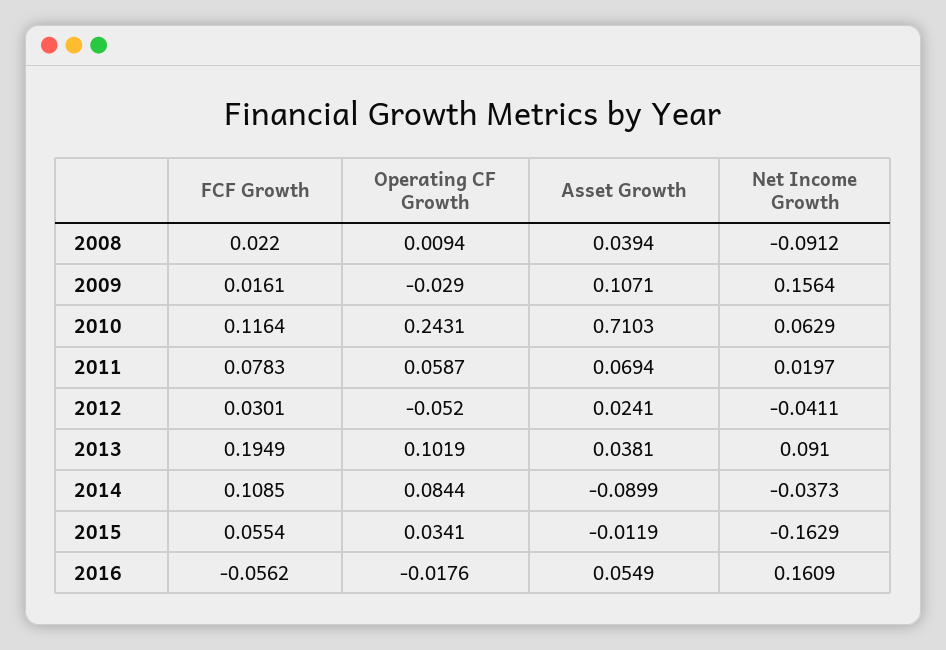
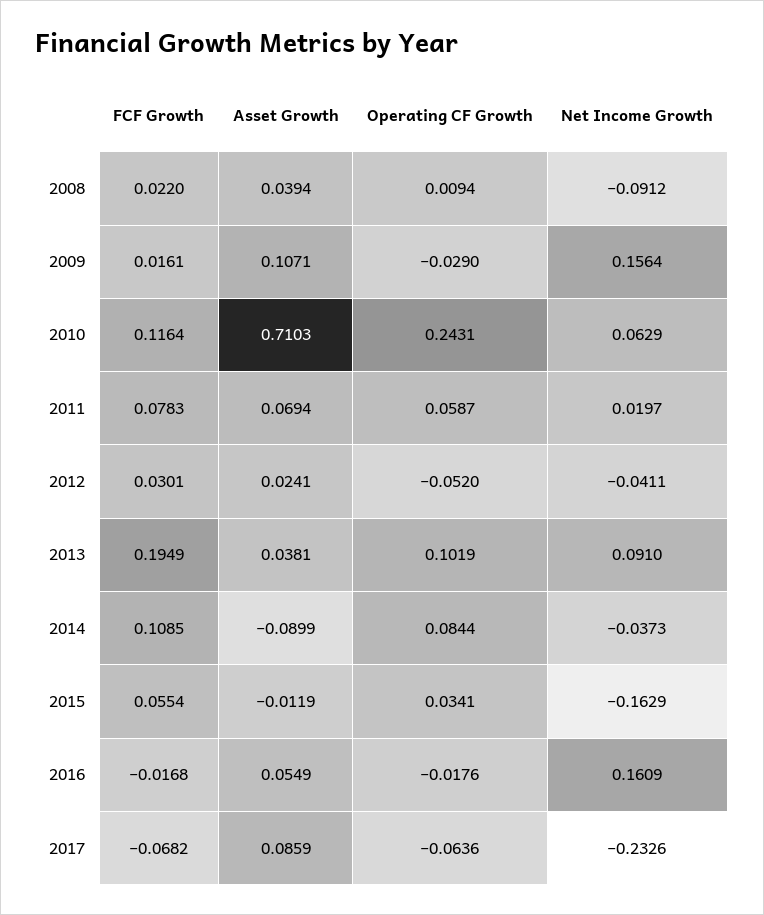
FCF Growth, 2016: -0.0562 -> -0.0168
FCF Growth, 2017: none -> -0.0682
Asset Growth, 2017: none -> 0.0859
Operating CF Growth, 2017: none -> -0.0636
Net Income Growth, 2017: none -> -0.2326

